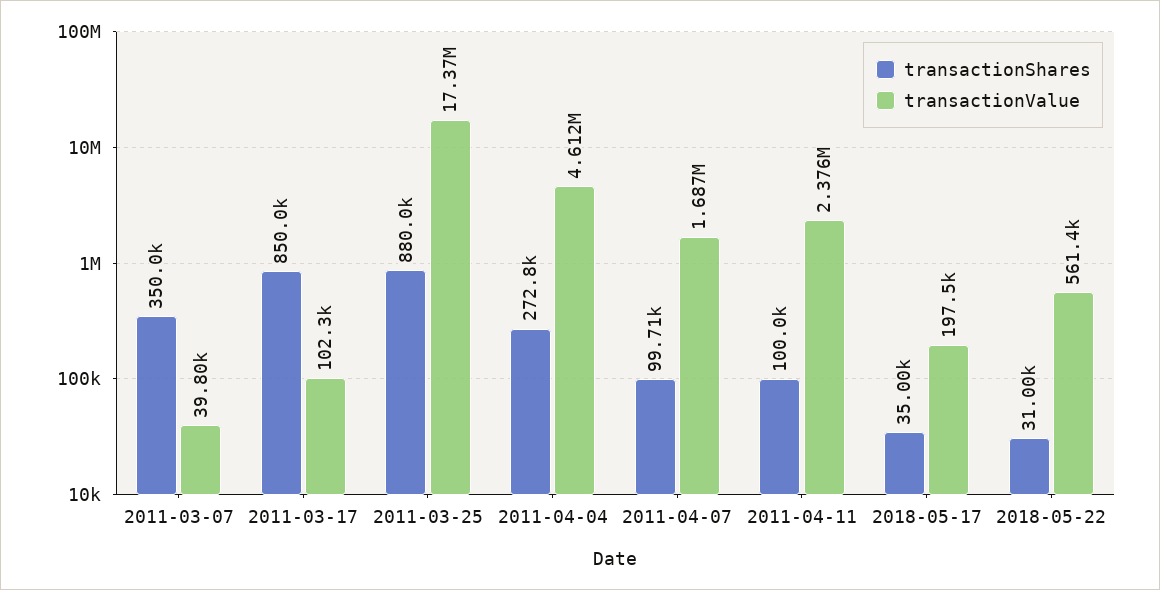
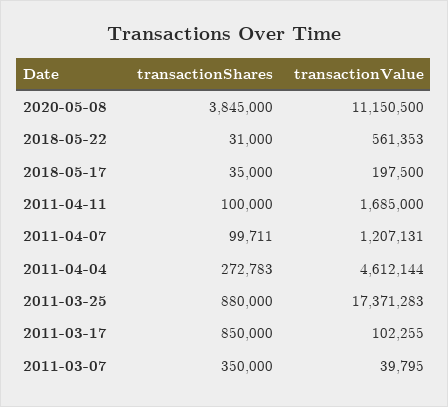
transactionValue, 2011-04-07: 1687000 -> 1207131
transactionValue, 2011-04-11: 2376000 -> 1685000
transactionShares, 2020-05-08: none -> 3845000
transactionValue, 2020-05-08: none -> 11150500

